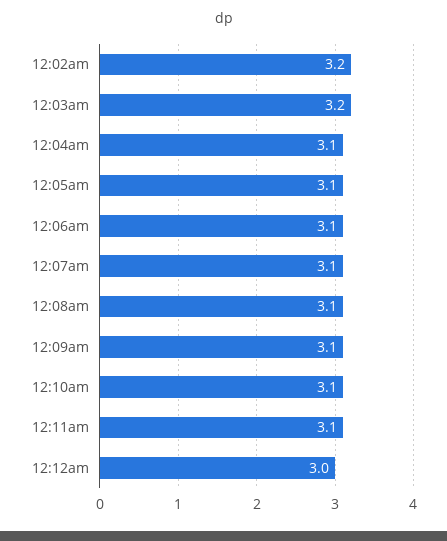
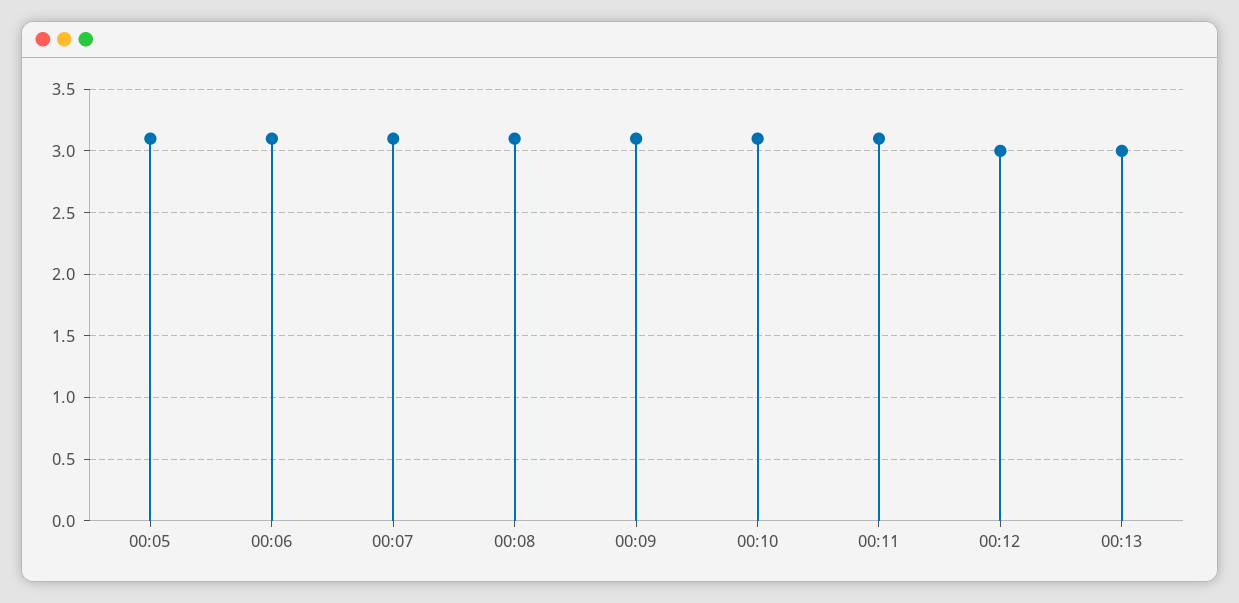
12:02am: 3.2 -> none
12:03am: 3.2 -> none
12:04am: 3.1 -> none
00:13: none -> 3

